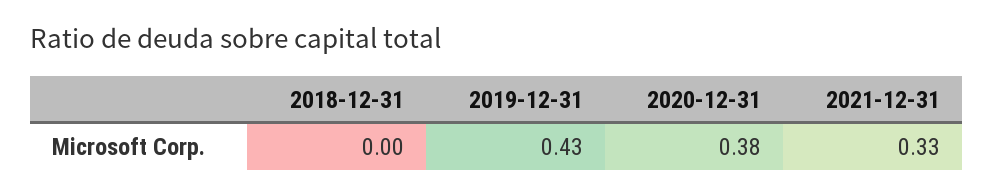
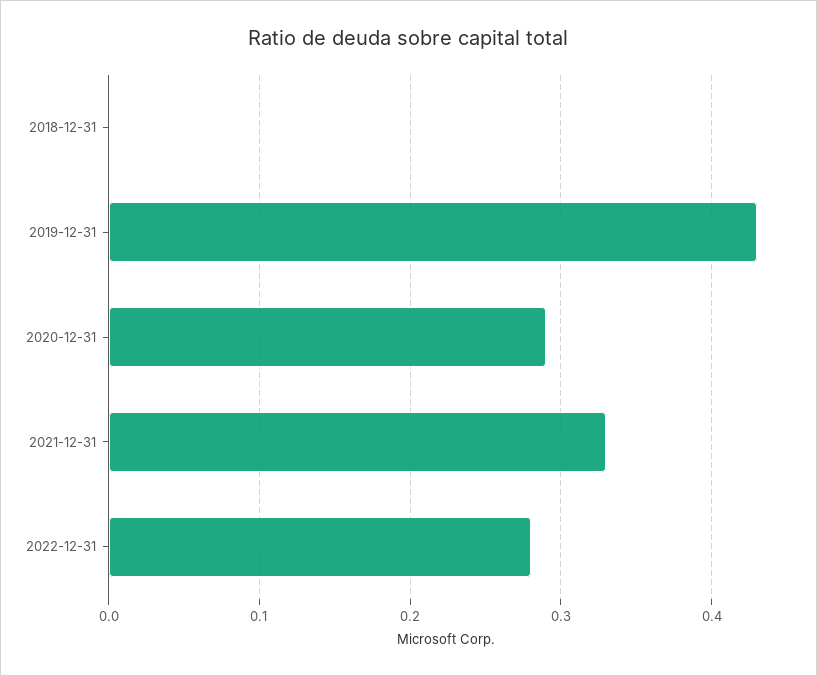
2020-12-31: 0.38 -> 0.29
2022-12-31: none -> 0.28

